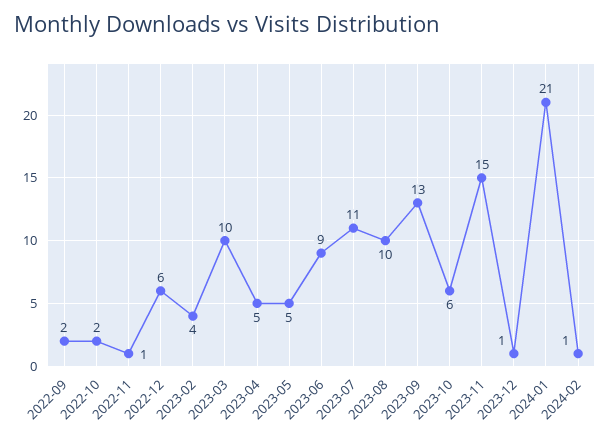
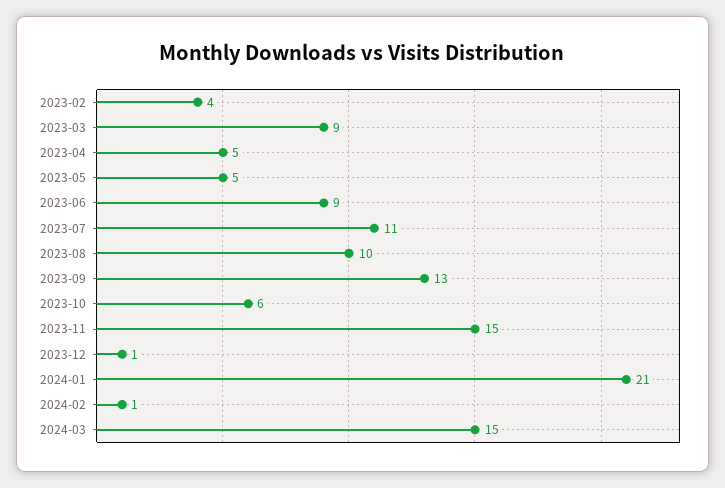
2022-09: 2 -> none
2022-10: 2 -> none
2022-11: 1 -> none
2022-12: 6 -> none
2023-03: 10 -> 9
2024-03: none -> 15

